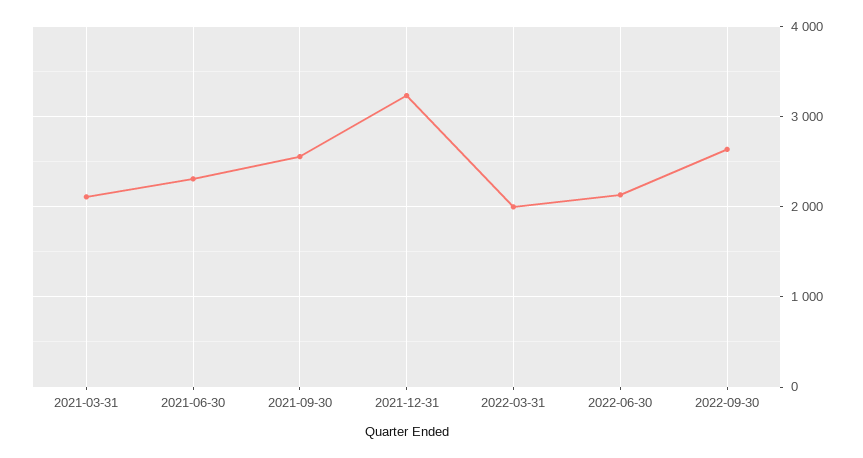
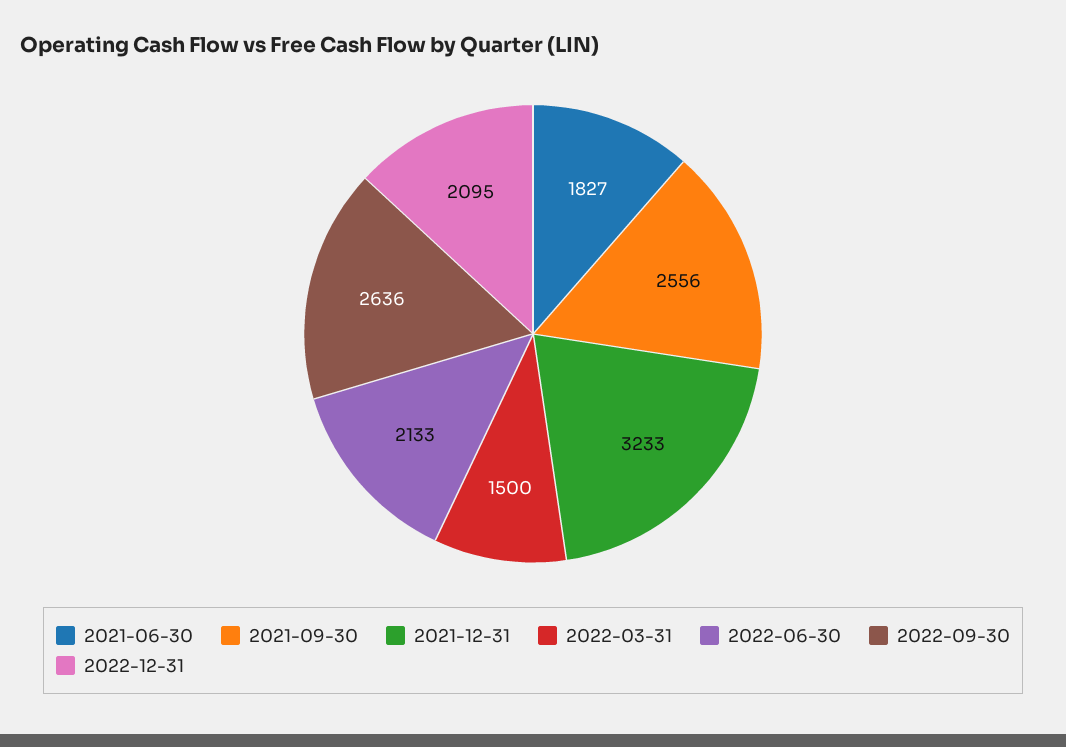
2021-03-31: 2100 -> none
2021-06-30: 2300 -> 1827
2022-03-31: 2000 -> 1500
2022-12-31: none -> 2095

